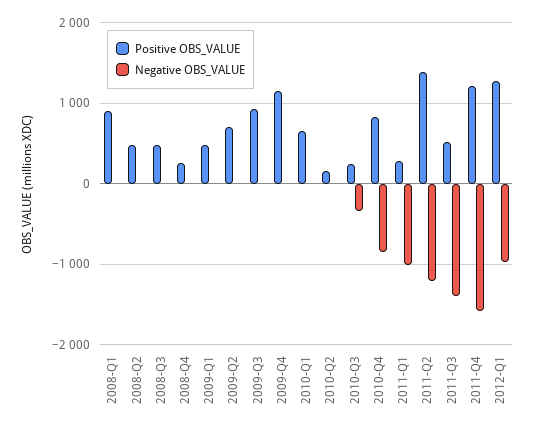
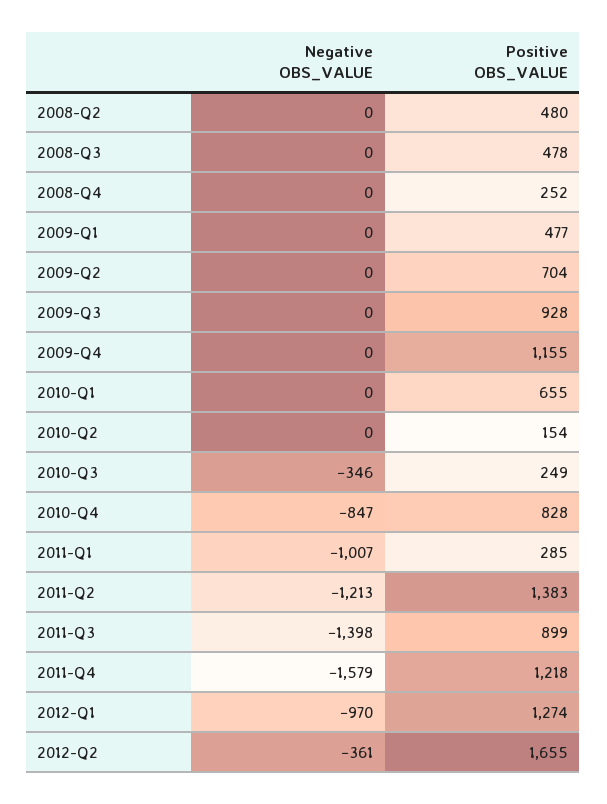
Positive OBS_VALUE, 2008-Q1: 900 -> none
Negative OBS_VALUE, 2008-Q1: 0 -> none
Positive OBS_VALUE, 2011-Q3: 500 -> 899
Negative OBS_VALUE, 2012-Q2: none -> -361
Positive OBS_VALUE, 2012-Q2: none -> 1655

